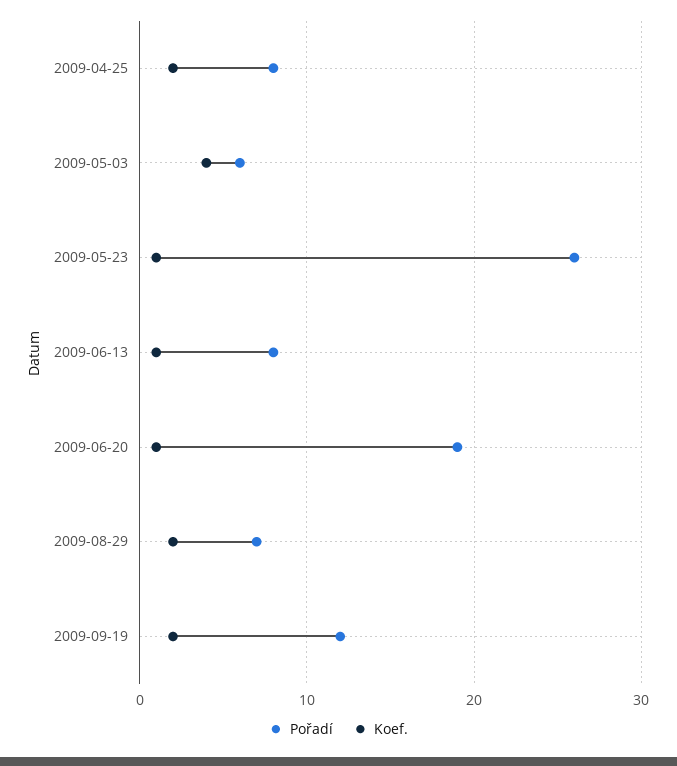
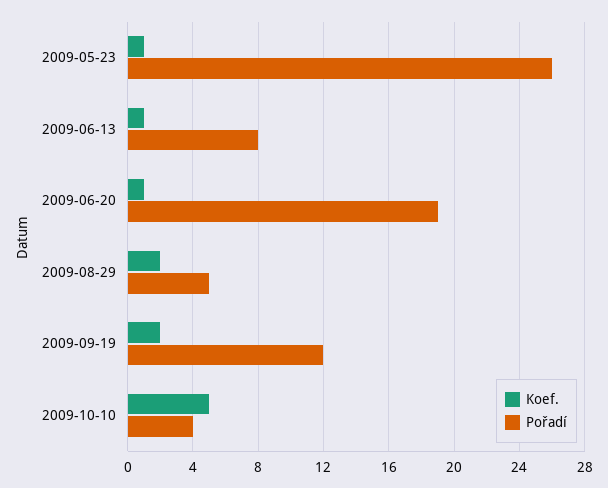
Pořadí, 2009-04-25: 8 -> none
Koef., 2009-04-25: 2 -> none
Pořadí, 2009-05-03: 6 -> none
Koef., 2009-05-03: 4 -> none
Pořadí, 2009-08-29: 7 -> 5
Koef., 2009-10-10: none -> 5
Pořadí, 2009-10-10: none -> 4

